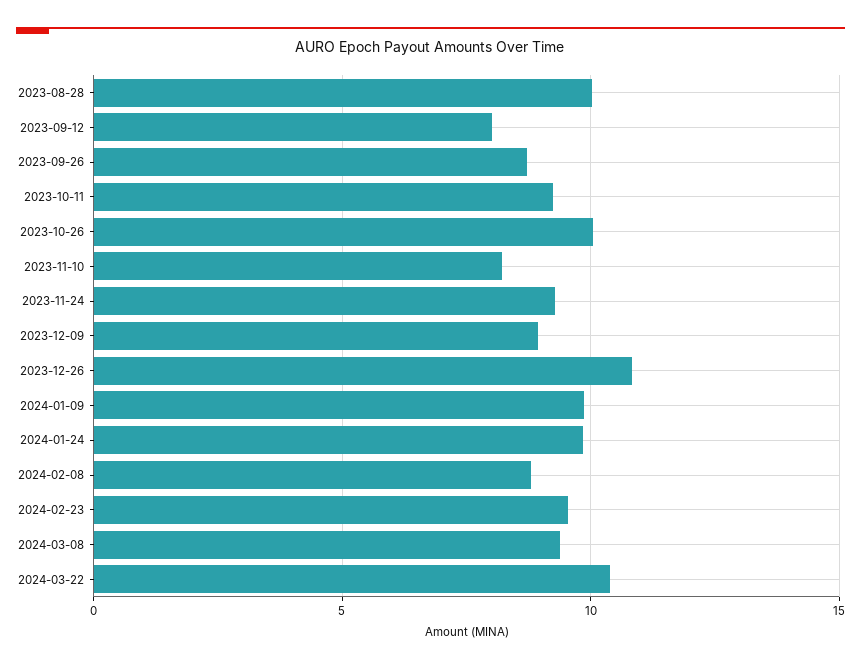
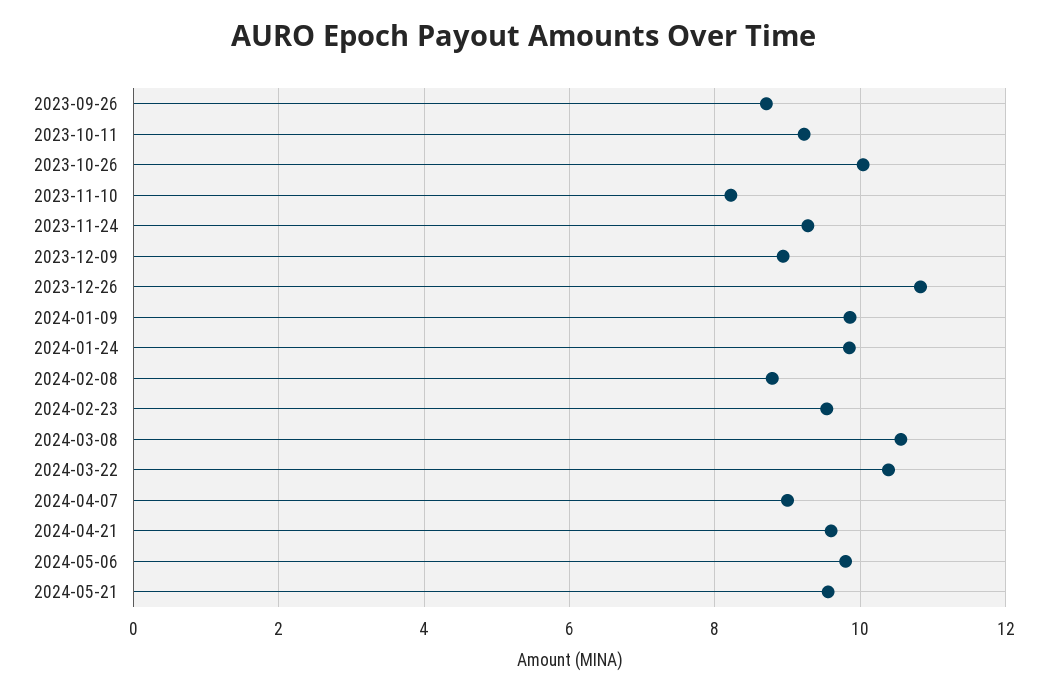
2023-08-28: 10 -> none
2023-09-12: 8 -> none
2024-03-08: 9.5 -> 10.6
2024-04-07: none -> 9
2024-04-21: none -> 9.6
2024-05-06: none -> 9.8
2024-05-21: none -> 9.6

